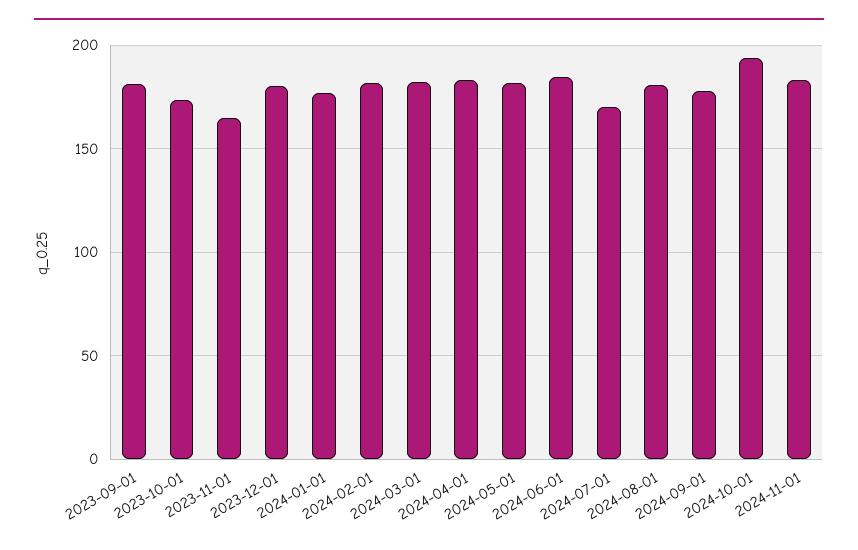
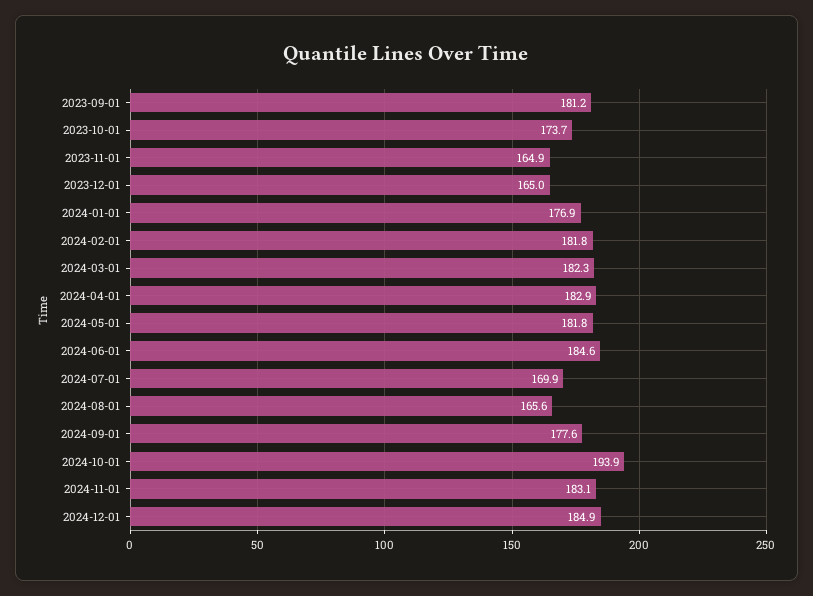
2023-12-01: 180 -> 165
2024-08-01: 180 -> 165.6
2024-12-01: none -> 184.9

